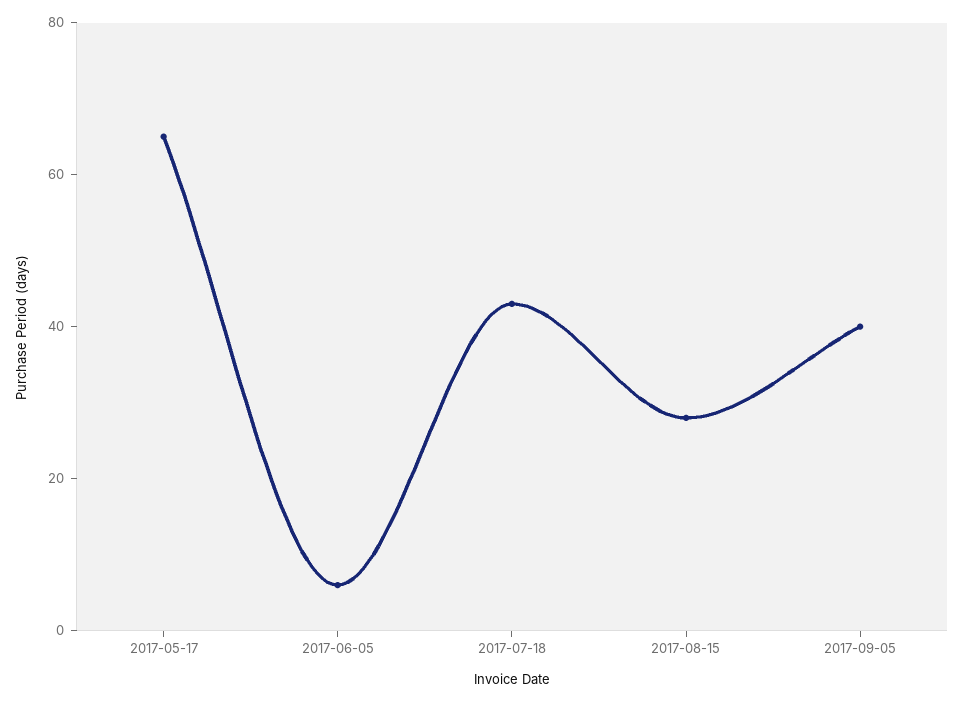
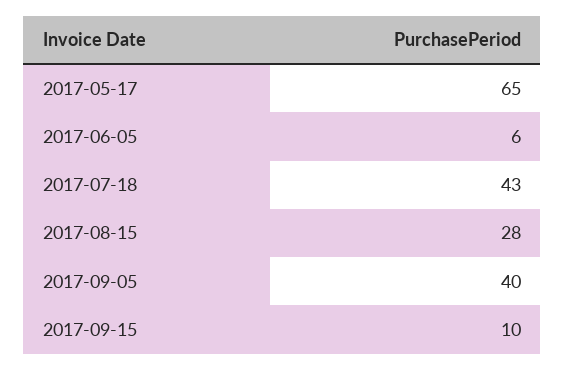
2017-09-15: none -> 10

